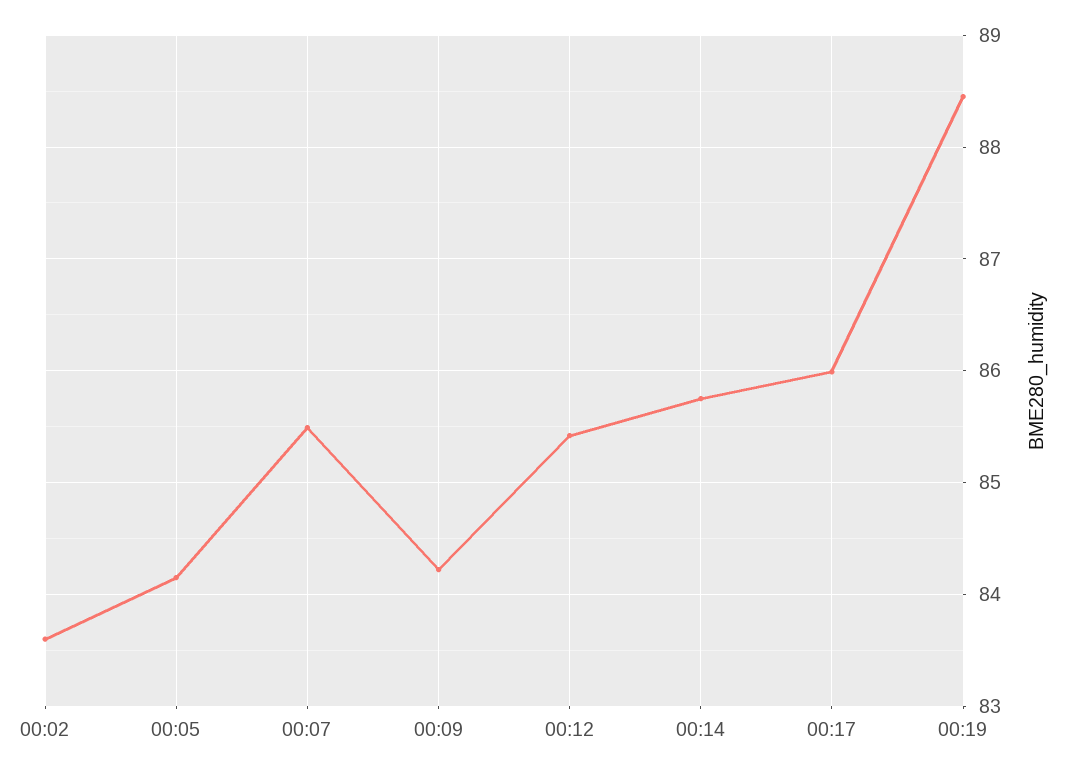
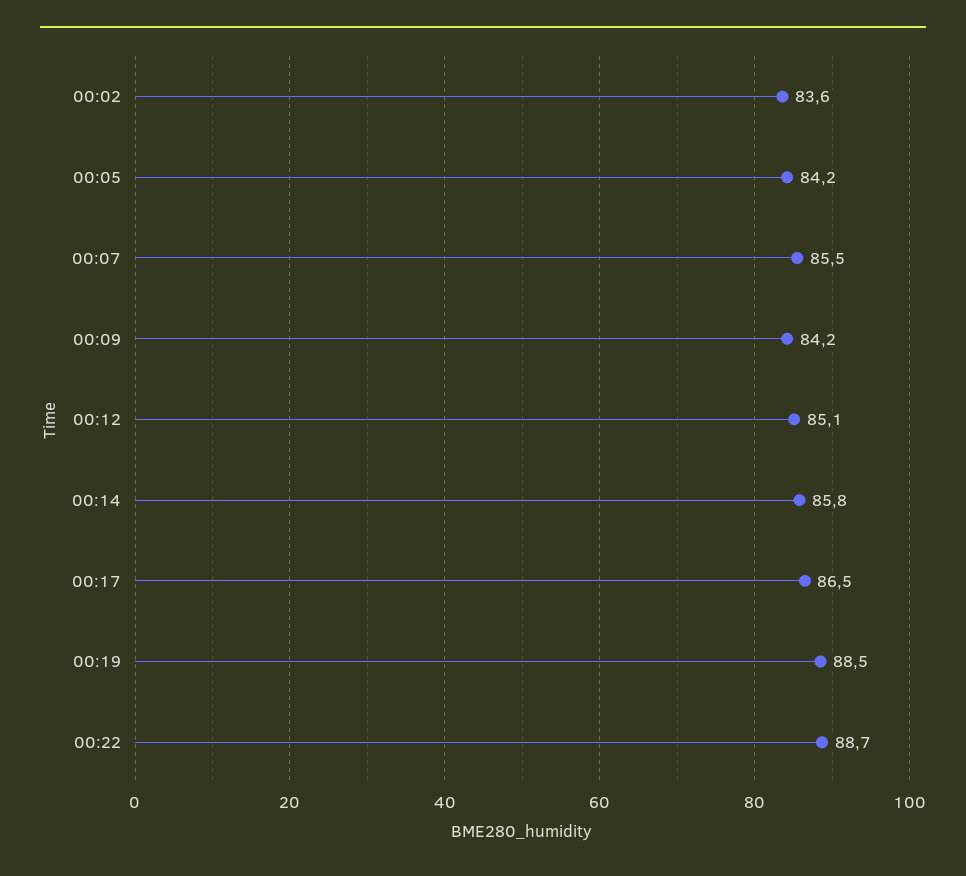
00:12: 85.4 -> 85.1
00:17: 86 -> 86.5
00:22: none -> 88.7

